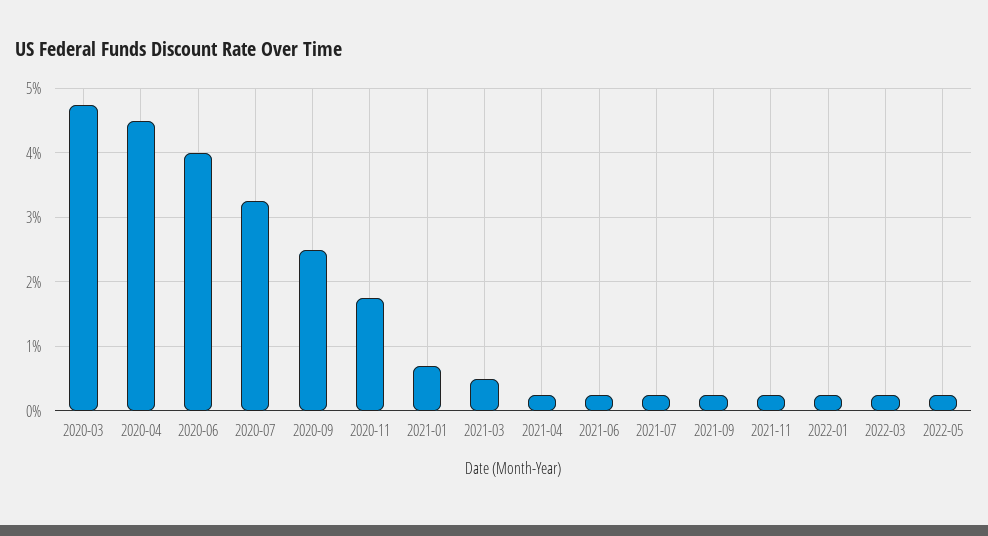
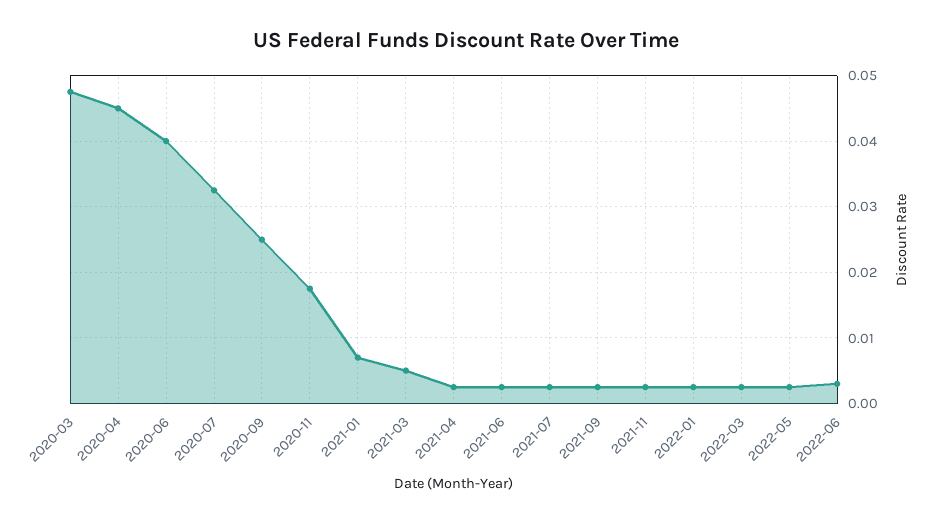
2022-06: none -> 0.003

